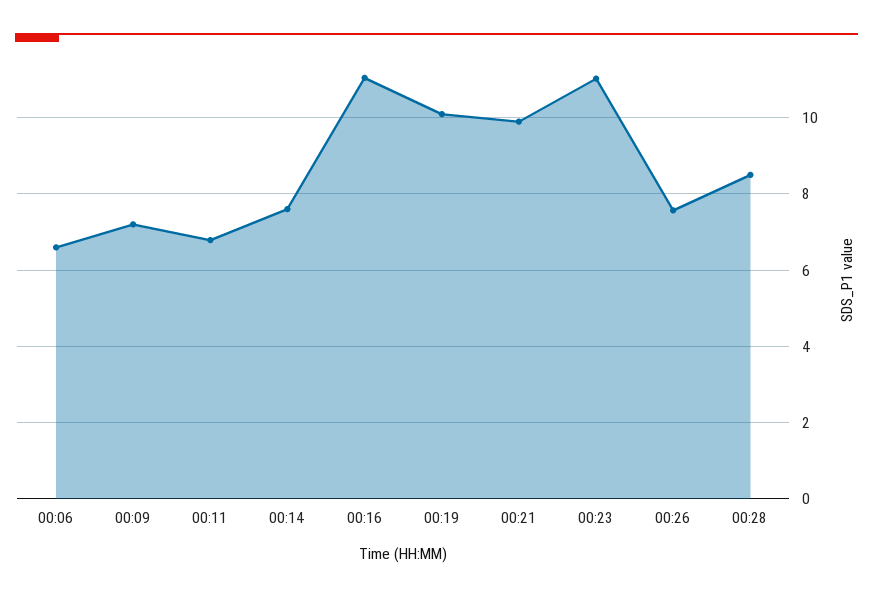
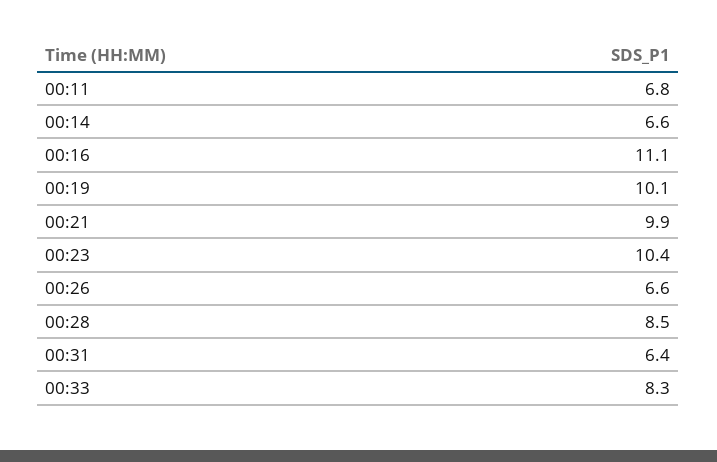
00:06: 6.6 -> none
00:09: 7.2 -> none
00:14: 7.6 -> 6.6
00:23: 11 -> 10.4
00:26: 7.6 -> 6.6
00:31: none -> 6.4
00:33: none -> 8.3

